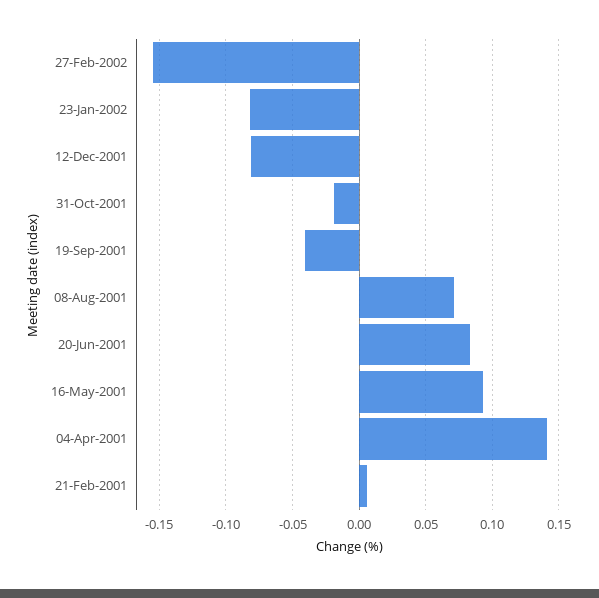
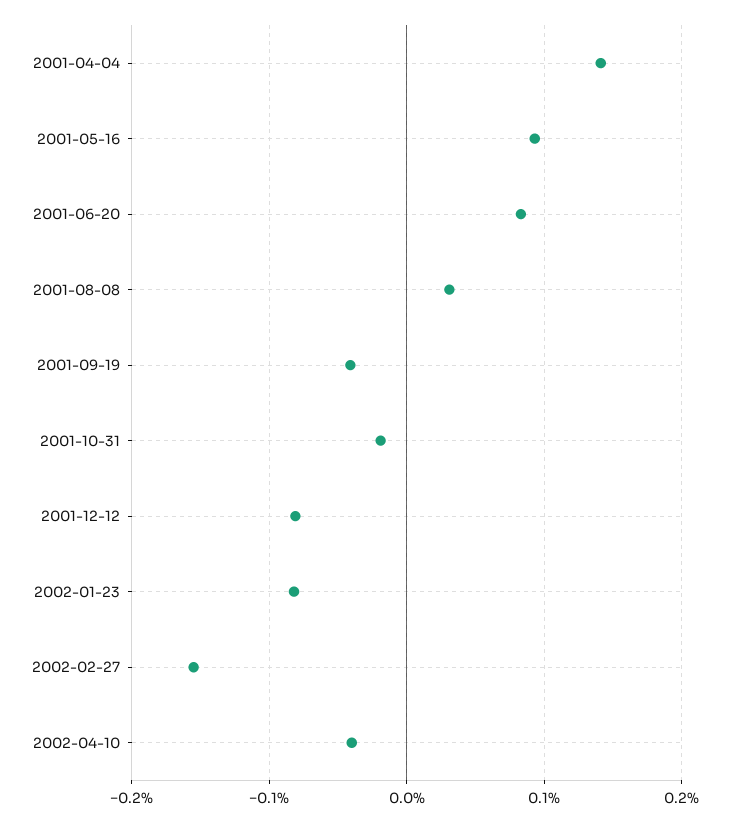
08-Aug-2001: 0.07 -> 0.03
21-Feb-2001: 0.005 -> none
2002-04-10: none -> -0.04

